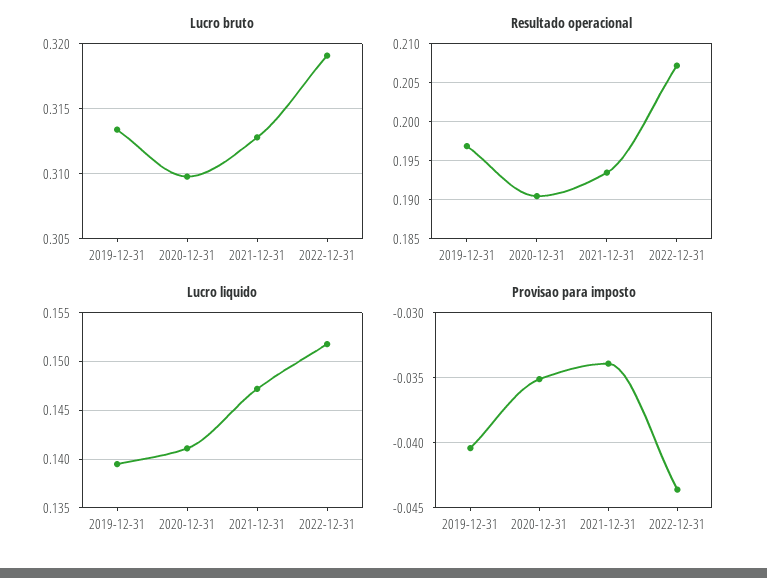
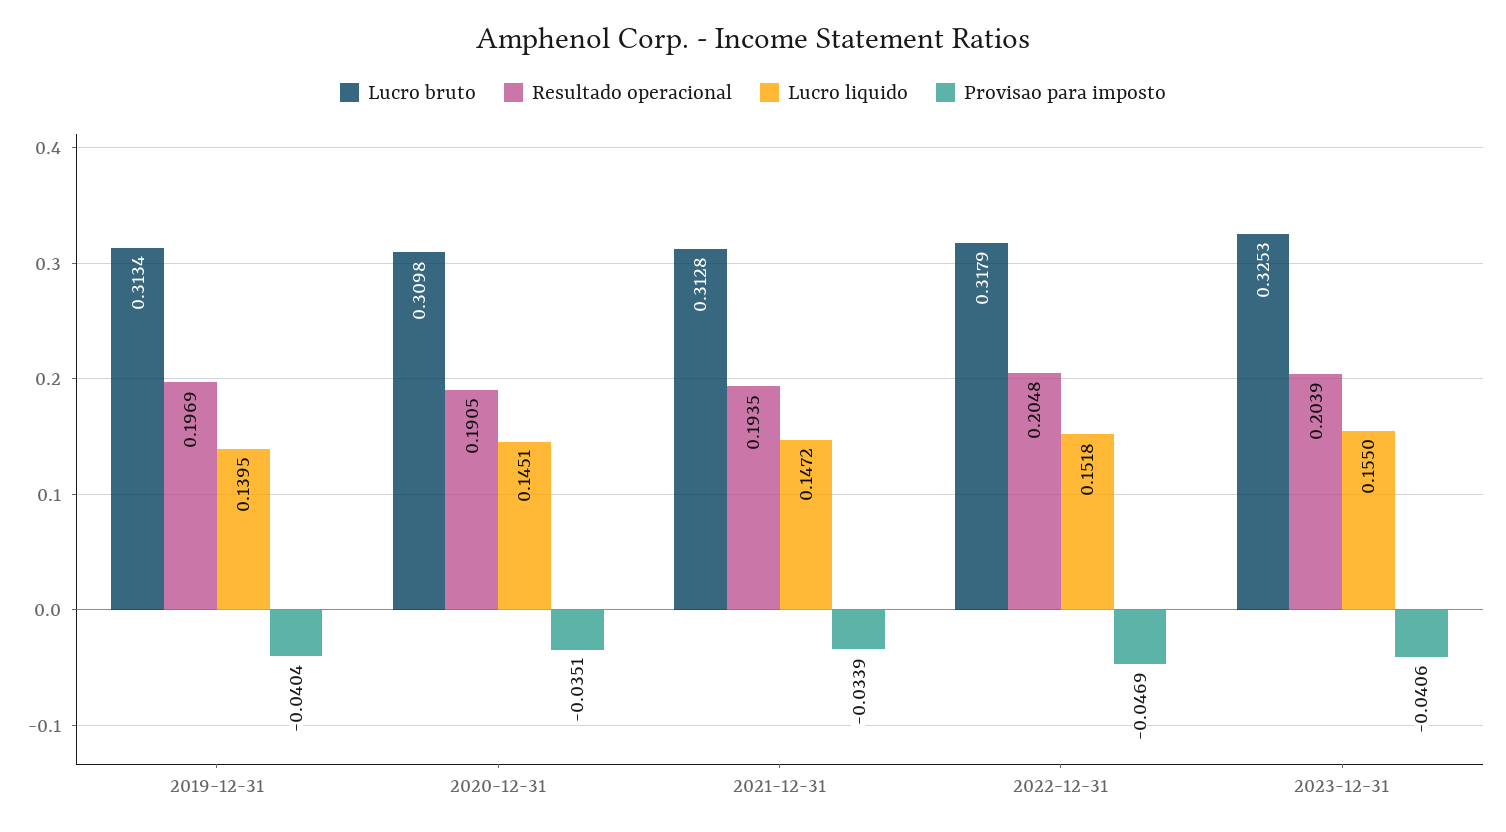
Lucro bruto, 2022-12-31: 0.319 -> 0.3179
Resultado operacional, 2022-12-31: 0.207 -> 0.2048
Lucro liquido, 2020-12-31: 0.141 -> 0.1451
Provisao para imposto, 2022-12-31: -0.0435 -> -0.0469
Lucro bruto, 2023-12-31: none -> 0.3253
Resultado operacional, 2023-12-31: none -> 0.2039
Lucro liquido, 2023-12-31: none -> 0.155
Provisao para imposto, 2023-12-31: none -> -0.0406

